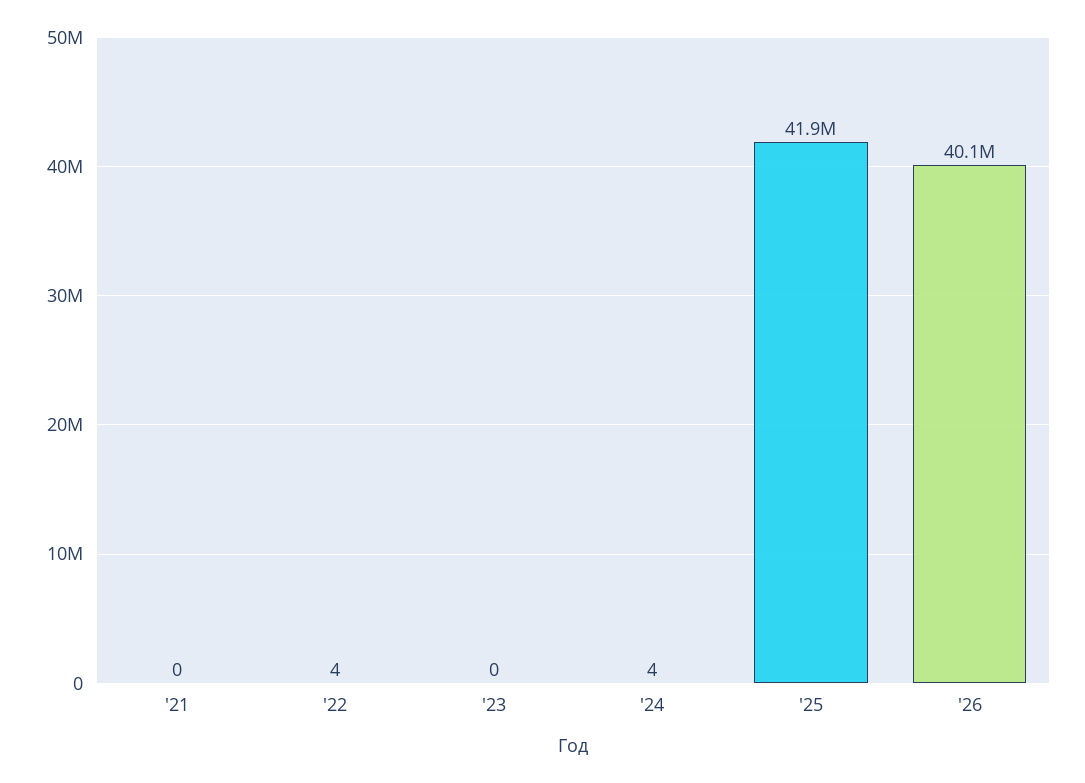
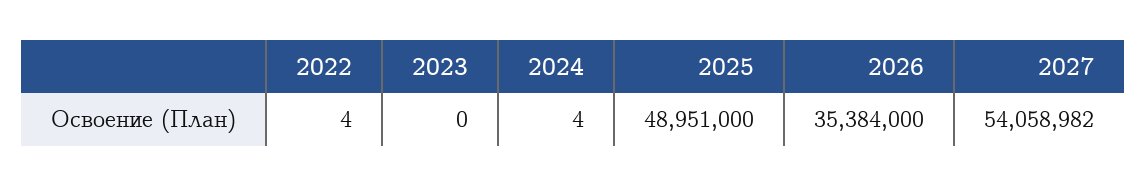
'21: 0 -> none
'25: 41900000 -> 48951000
'26: 40100000 -> 35384000
2027: none -> 54058982

